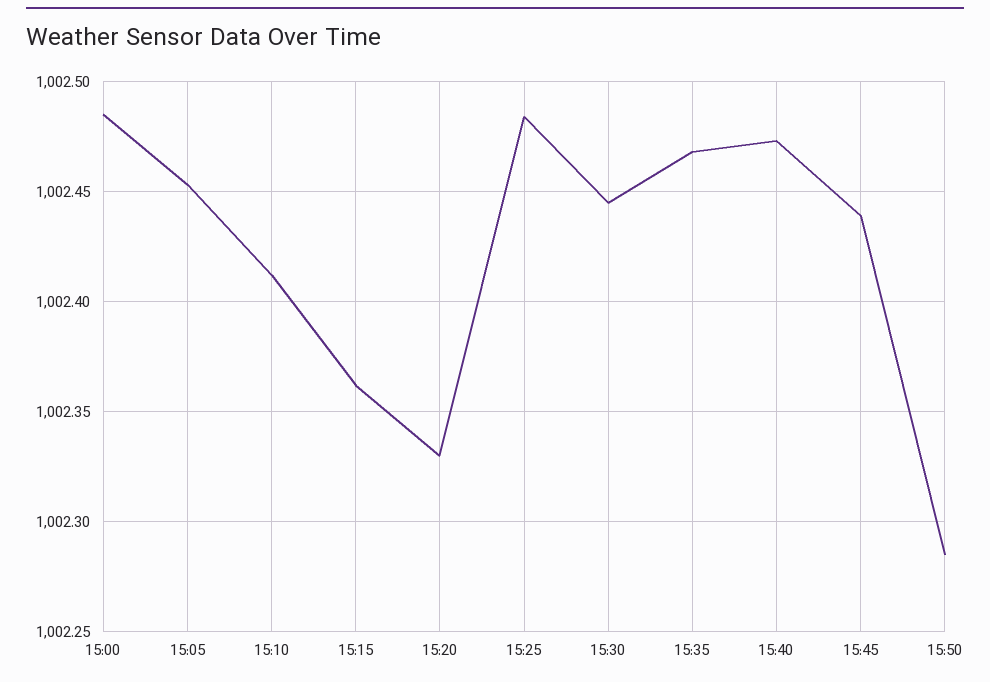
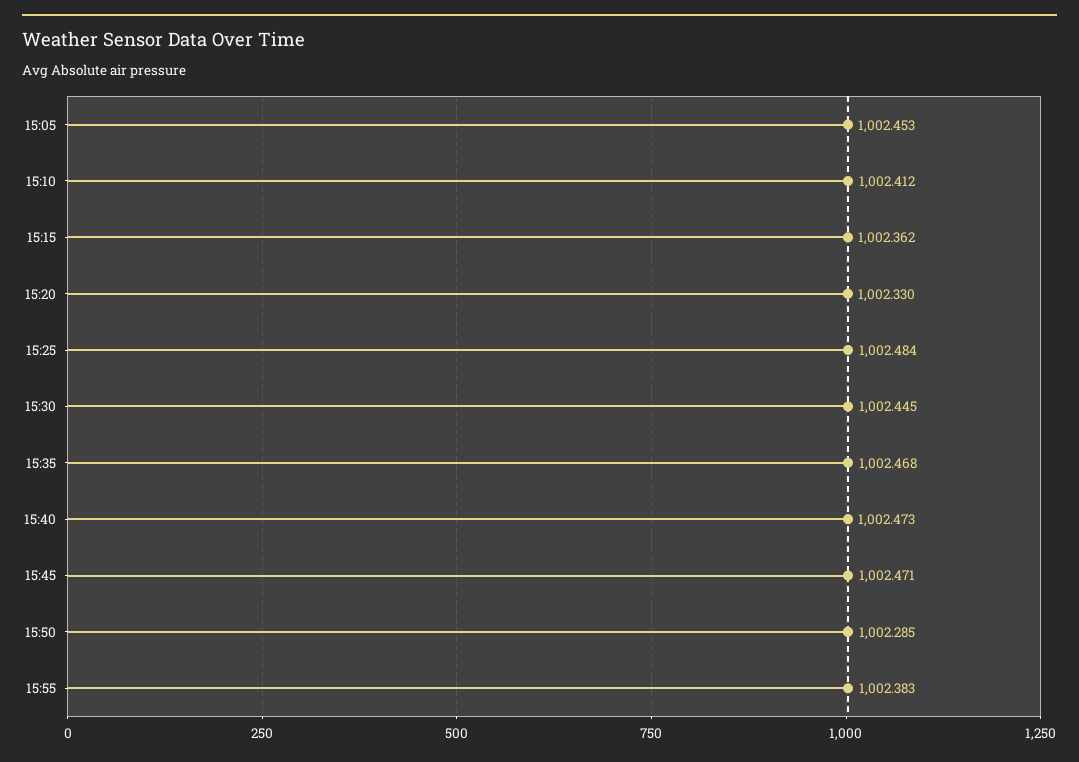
15:00: 1002.485 -> none
15:45: 1002.44 -> 1002.471
15:55: none -> 1002.383

